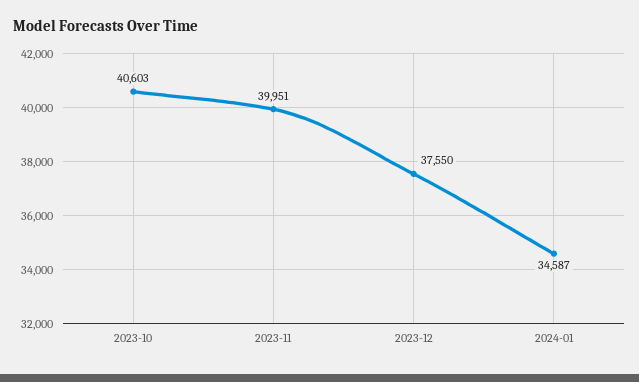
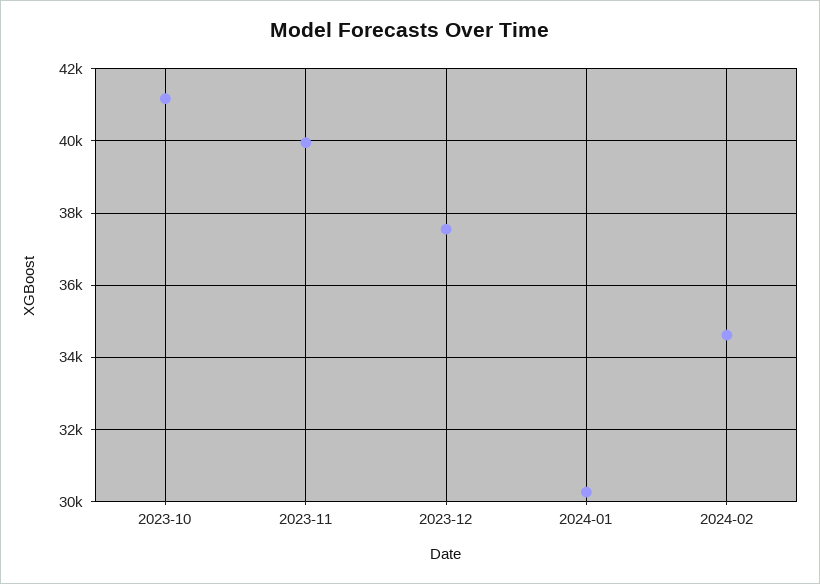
2023-10: 40603 -> 41200
2024-01: 34587 -> 30200
2024-02: none -> 34600

